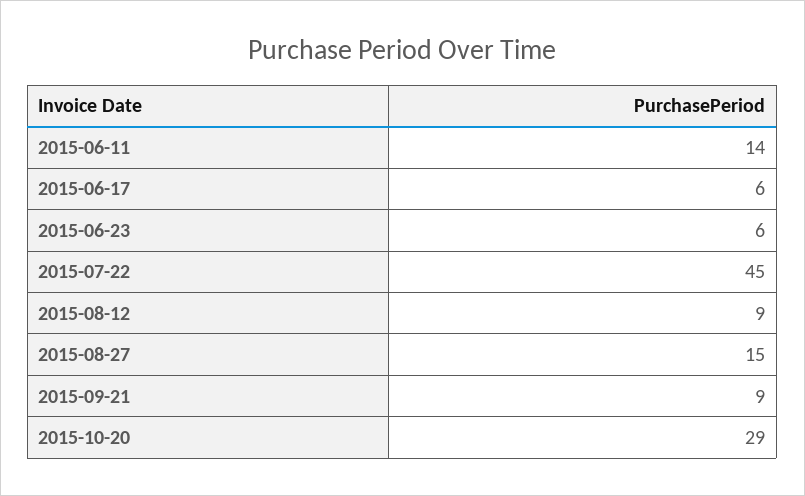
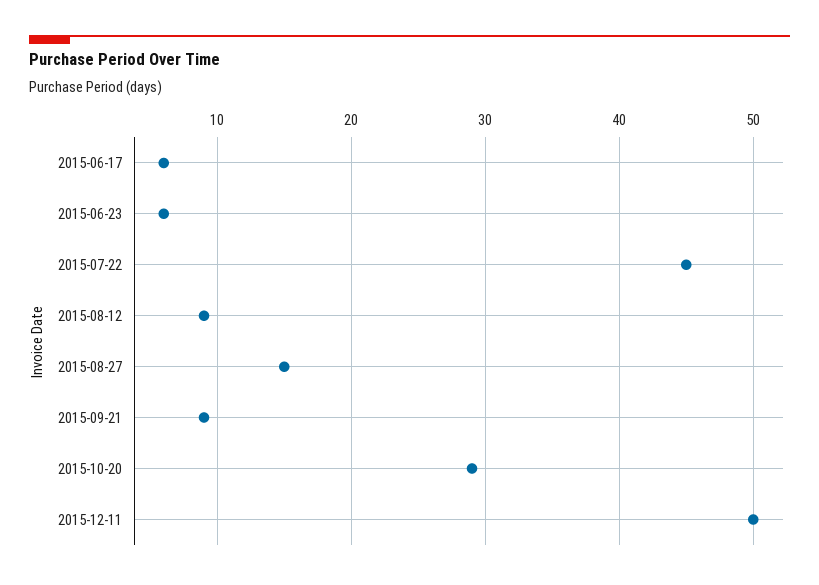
2015-06-11: 14 -> none
2015-12-11: none -> 50

